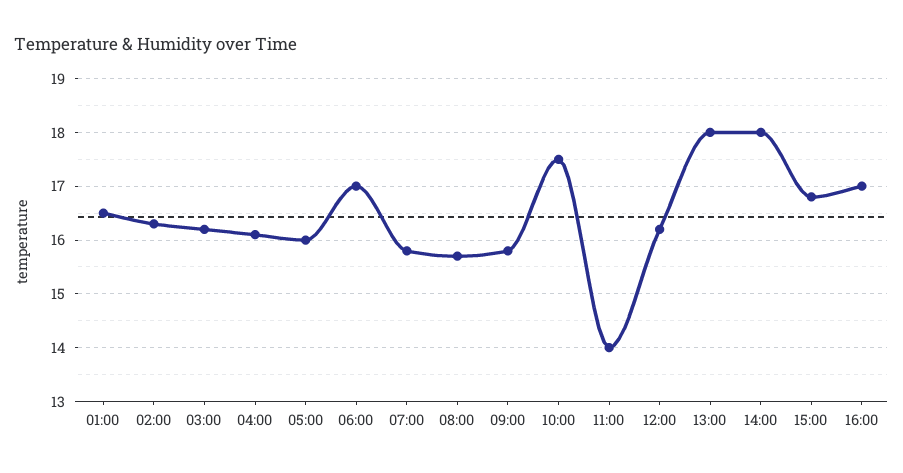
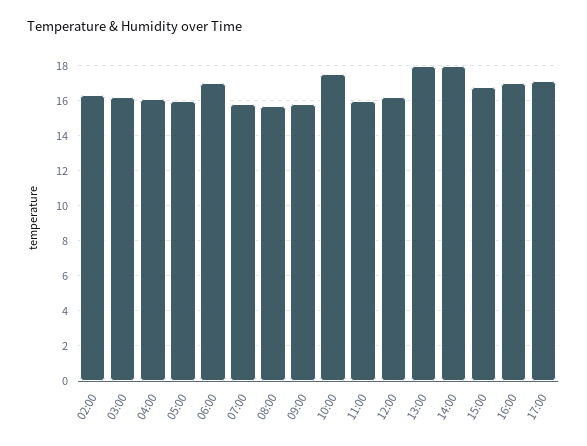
01:00: 16.5 -> none
11:00: 14 -> 16
17:00: none -> 17

